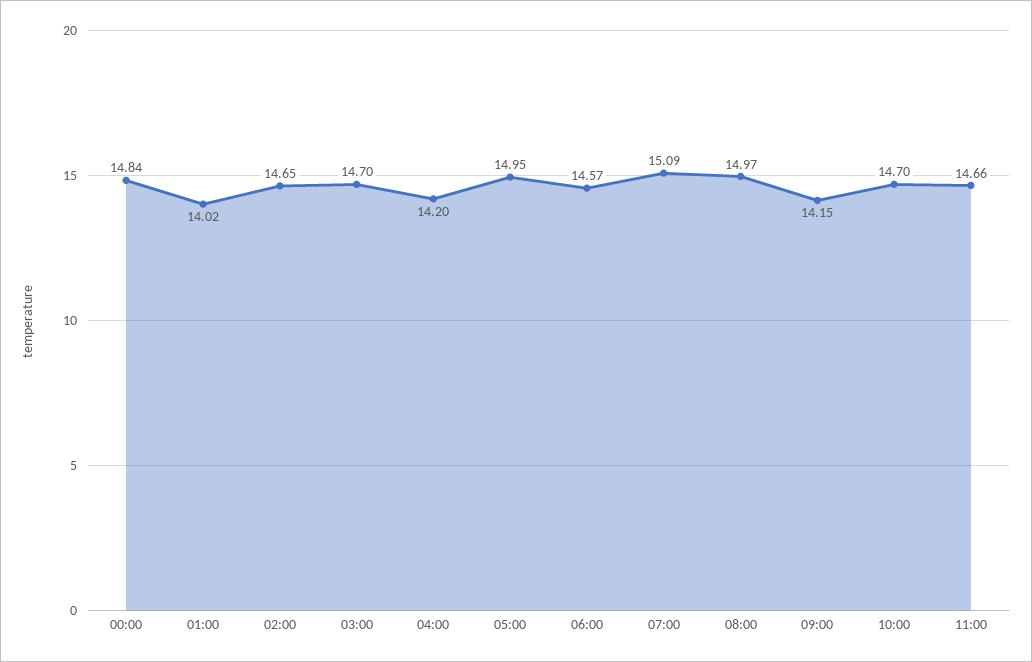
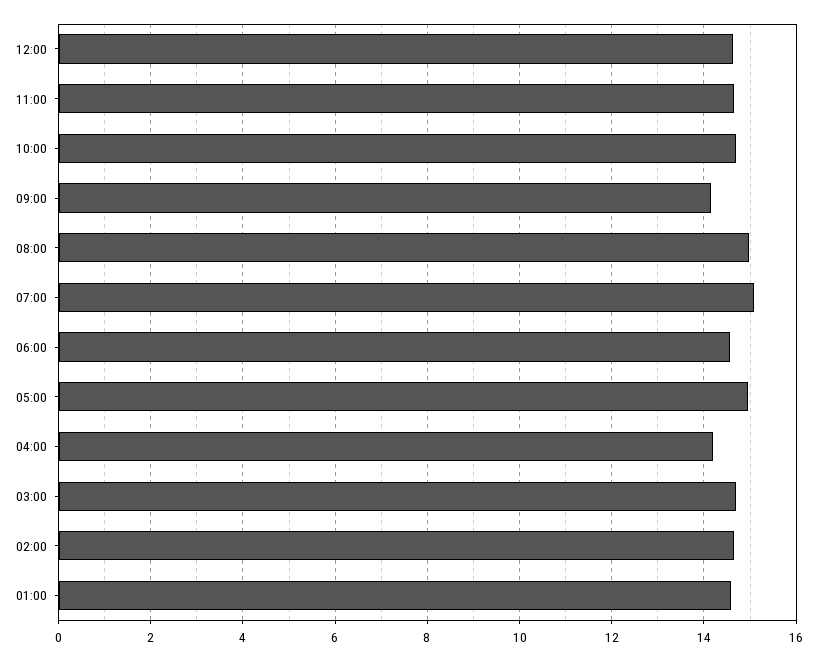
00:00: 14.84 -> none
01:00: 14.02 -> 14.6
12:00: none -> 14.6

